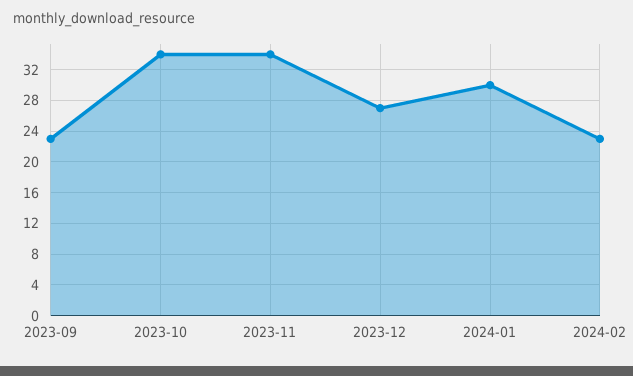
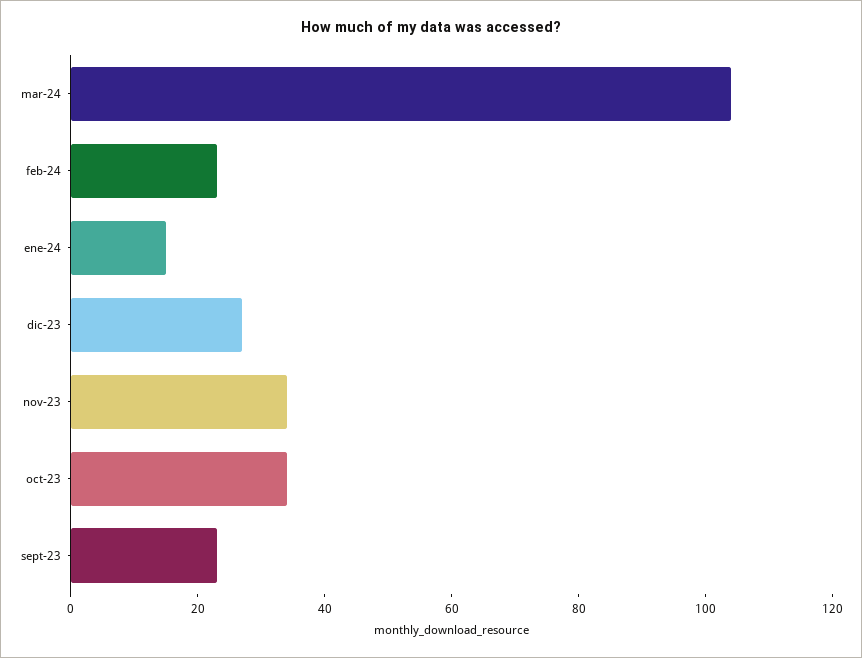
2024-01: 30 -> 15
mar-24: none -> 105

